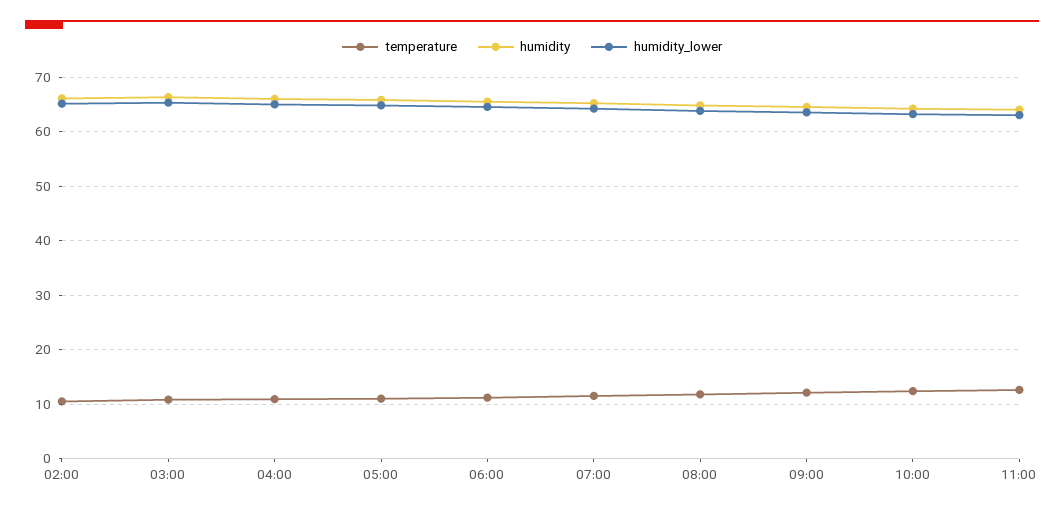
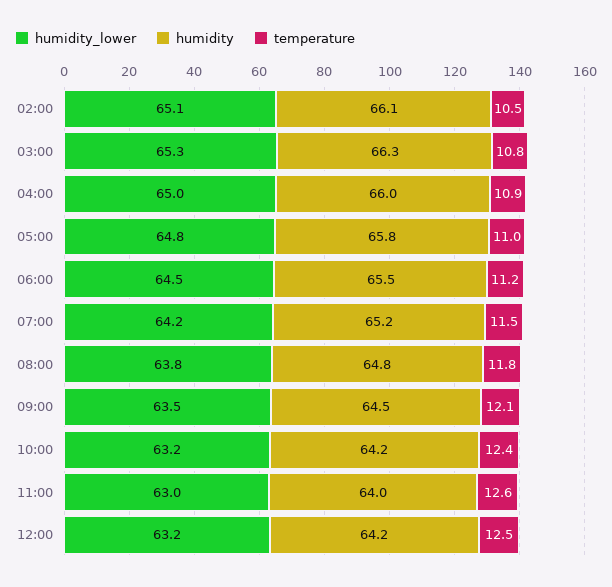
humidity_lower, 12:00: none -> 63.2
humidity, 12:00: none -> 64.2
temperature, 12:00: none -> 12.5

